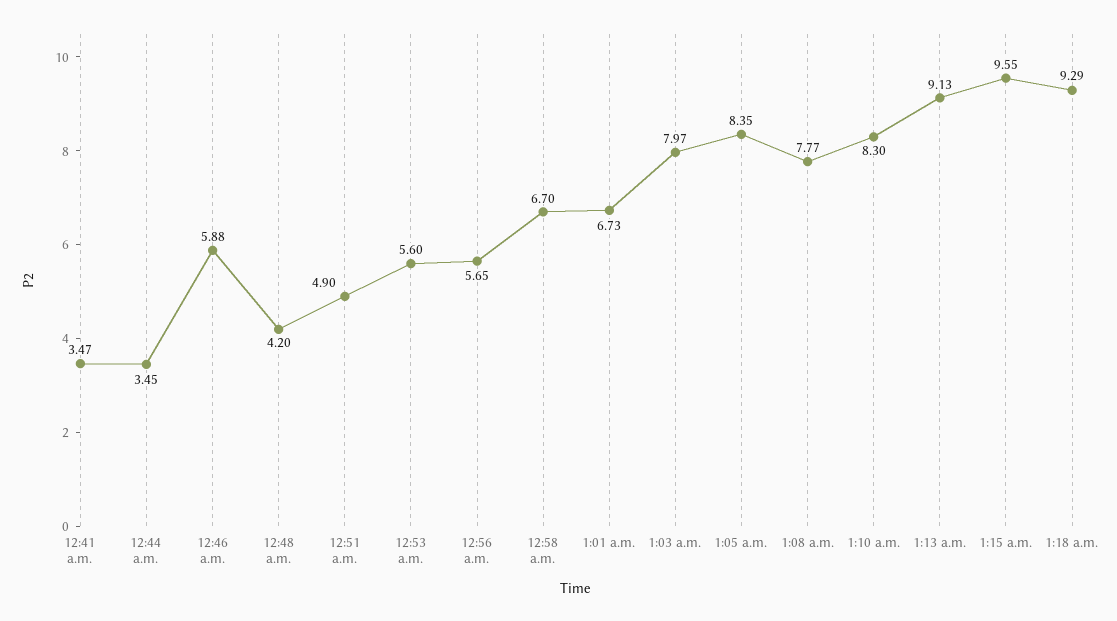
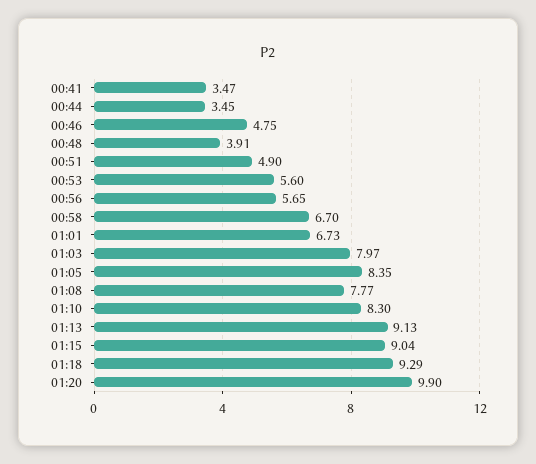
12:46 a.m.: 5.88 -> 4.75
12:48 a.m.: 4.2 -> 3.91
1:15 a.m.: 9.55 -> 9.04
01:20: none -> 9.9

